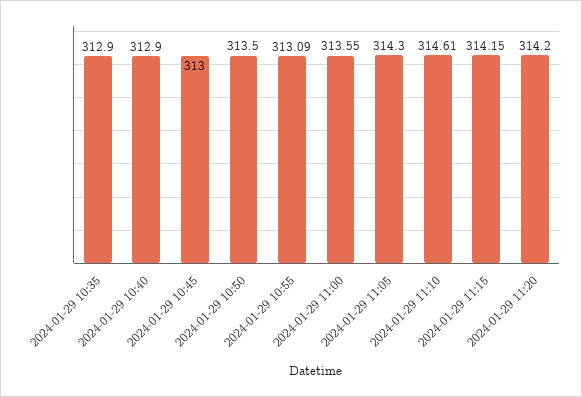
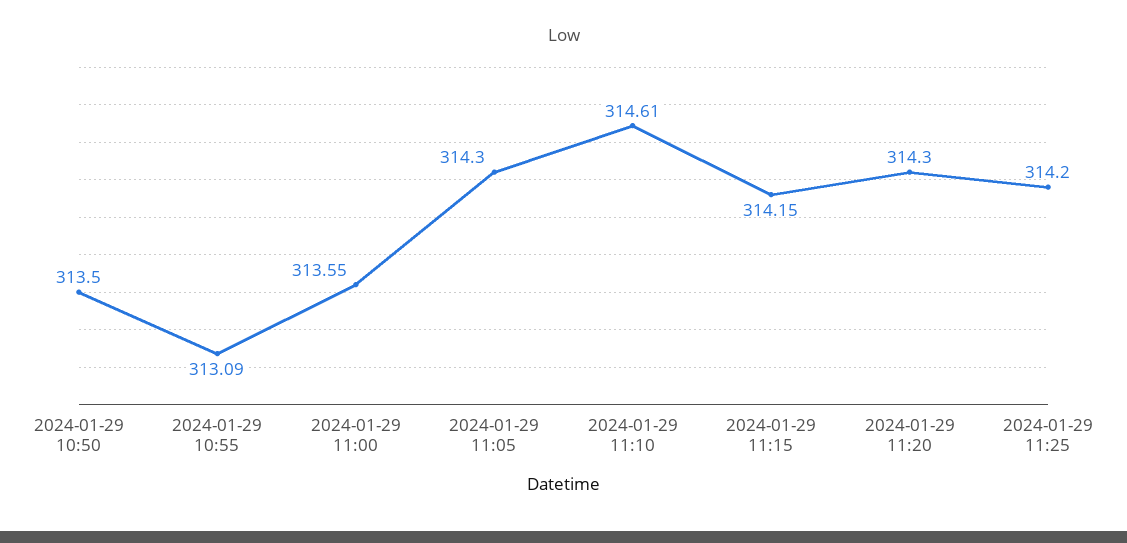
2024-01-29 10:35: 312.9 -> none
2024-01-29 10:40: 312.9 -> none
2024-01-29 10:45: 313 -> none
2024-01-29 11:20: 314.2 -> 314.3
2024-01-29 11:25: none -> 314.2

